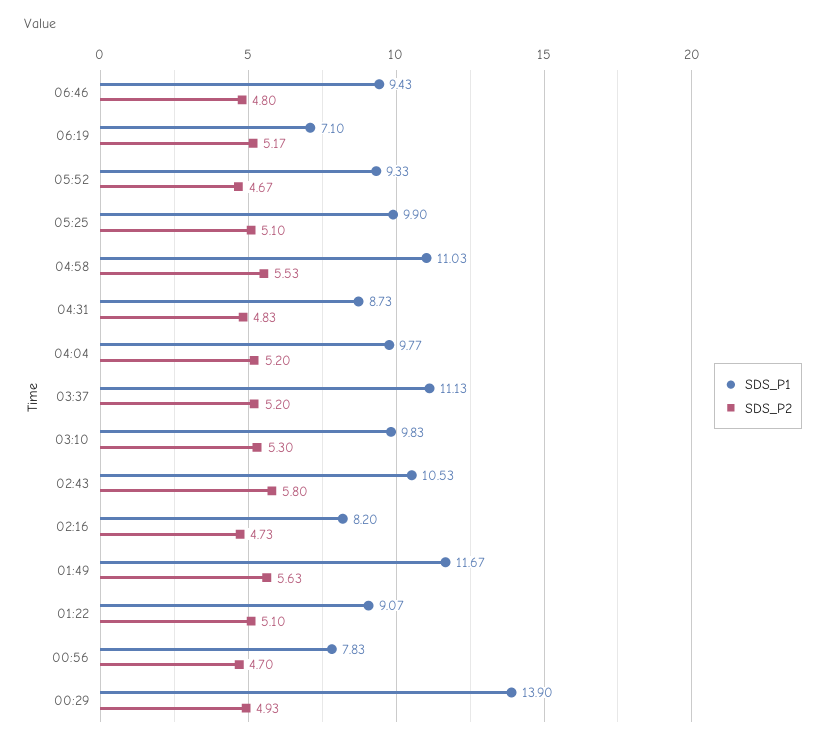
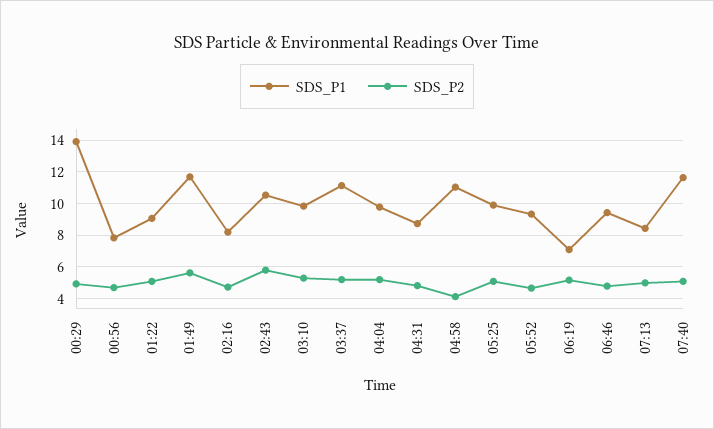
SDS_P2, 04:58: 5.53 -> 4
SDS_P1, 07:13: none -> 8.5
SDS_P2, 07:13: none -> 5
SDS_P1, 07:40: none -> 11.5
SDS_P2, 07:40: none -> 5

